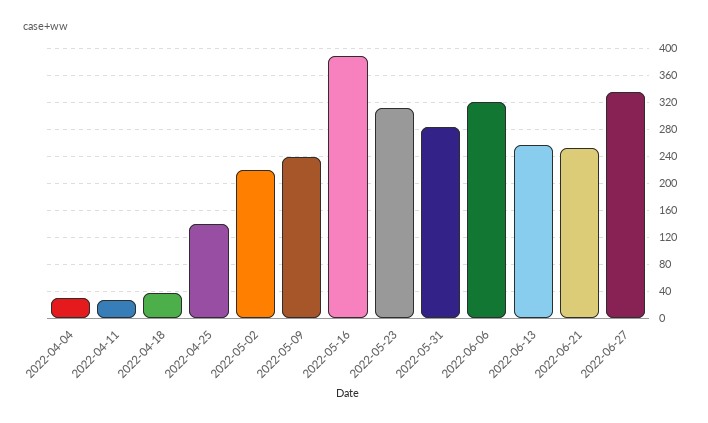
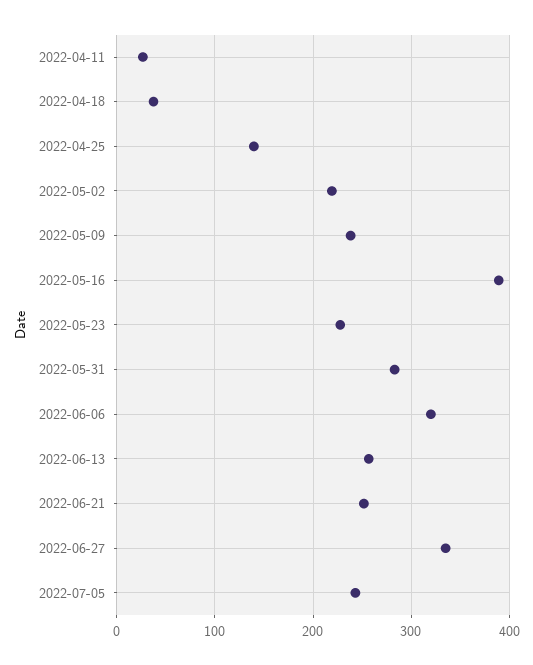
2022-04-04: 30 -> none
2022-05-23: 310 -> 230
2022-07-05: none -> 240

